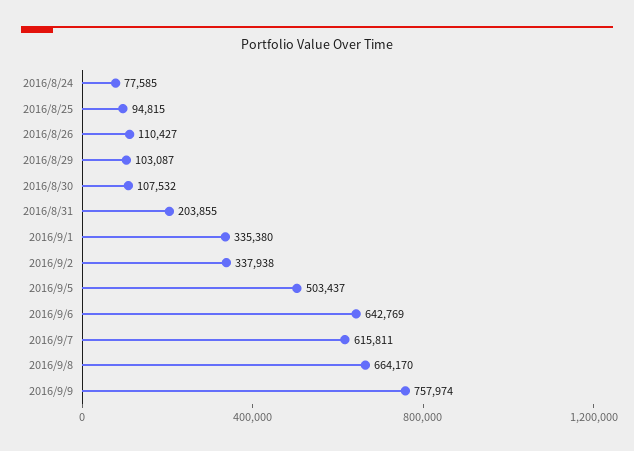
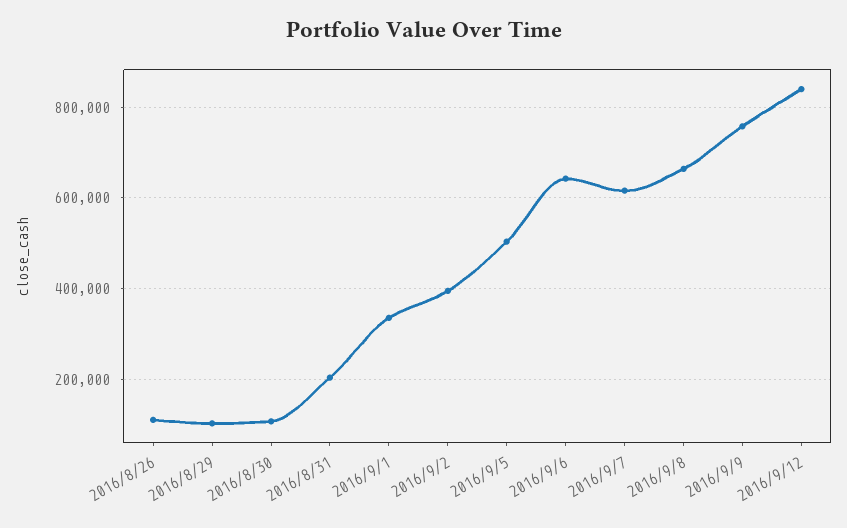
2016/8/24: 77585 -> none
2016/8/25: 94815 -> none
2016/9/2: 337938 -> 400000
2016/9/12: none -> 840000

